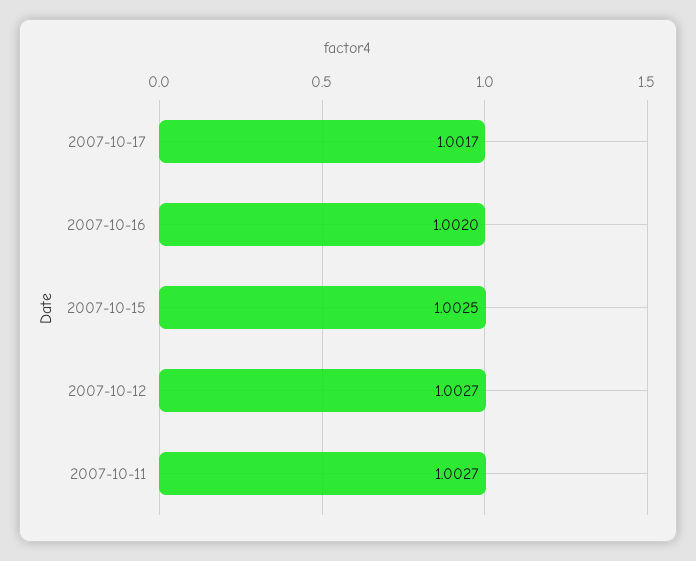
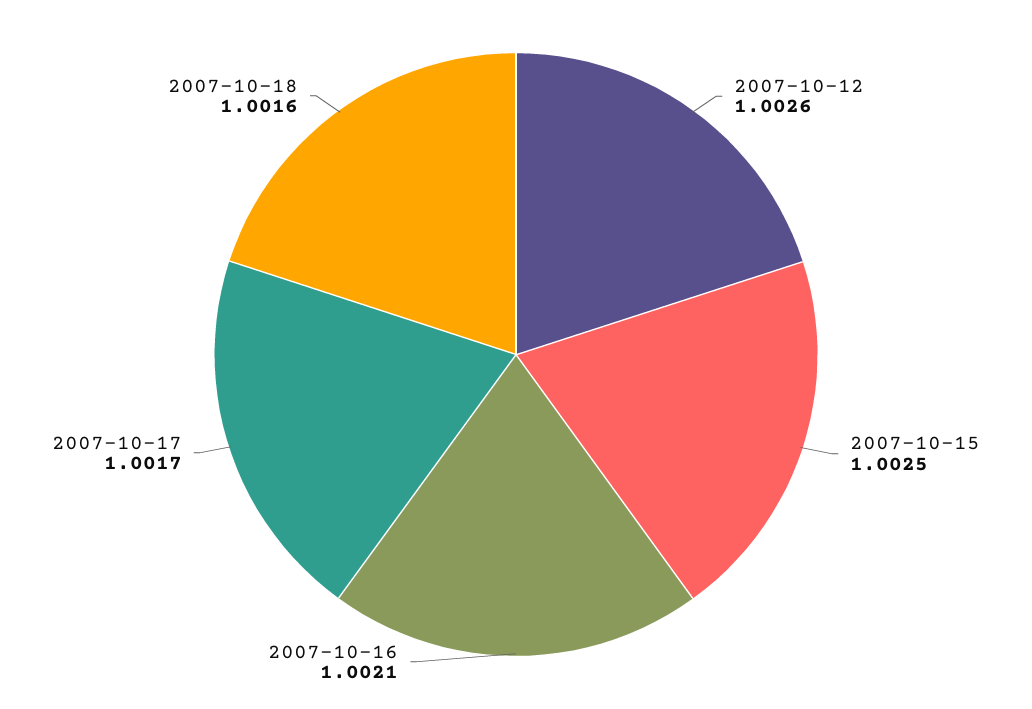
2007-10-16: 1.002 -> 1.0021
2007-10-12: 1.0027 -> 1.0026
2007-10-11: 1.0027 -> none
2007-10-18: none -> 1.0016

